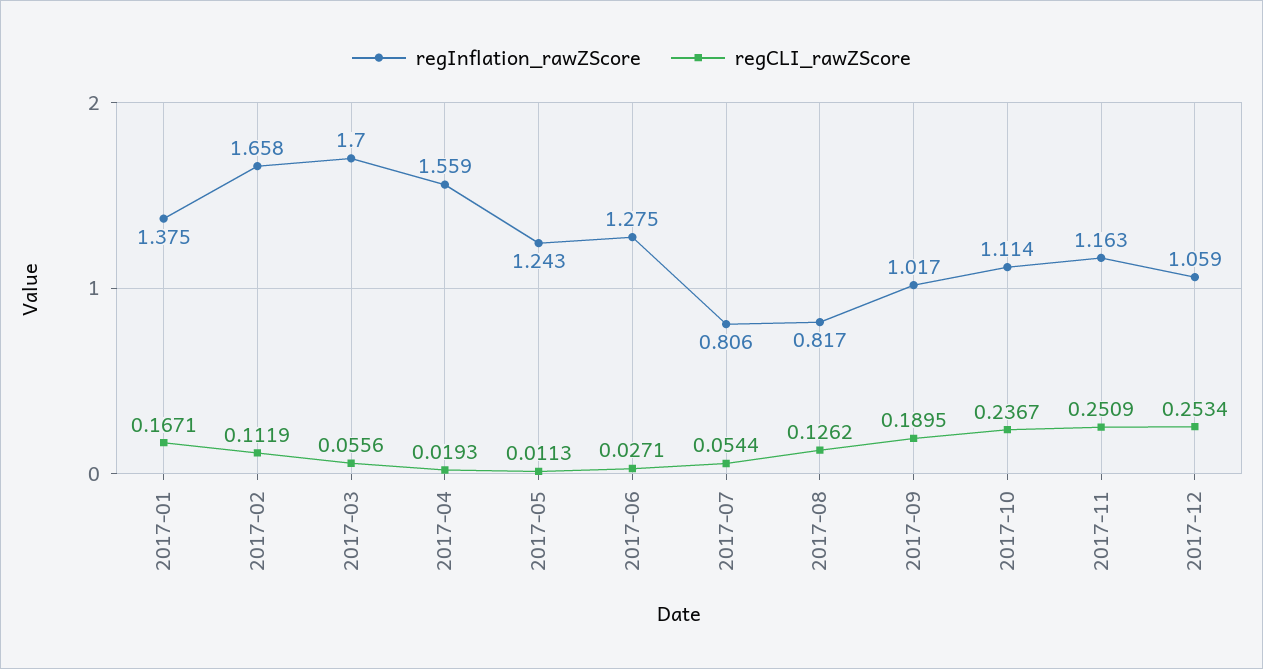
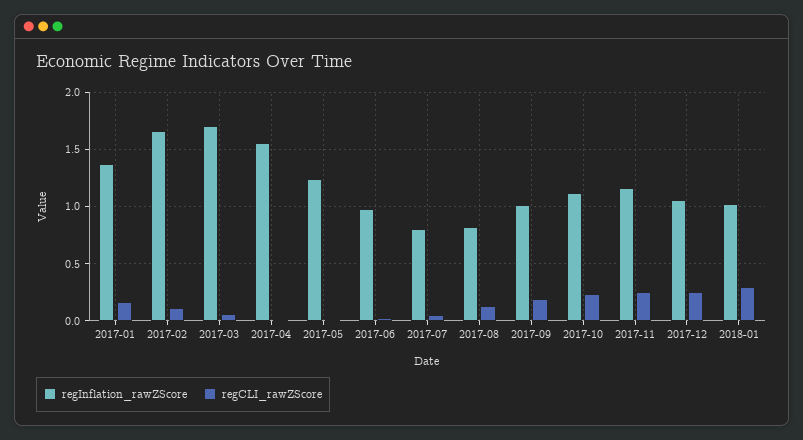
regInflation_rawZScore, 2017-06: 1.275 -> 1
regInflation_rawZScore, 2018-01: none -> 1
regCLI_rawZScore, 2018-01: none -> 0.3

